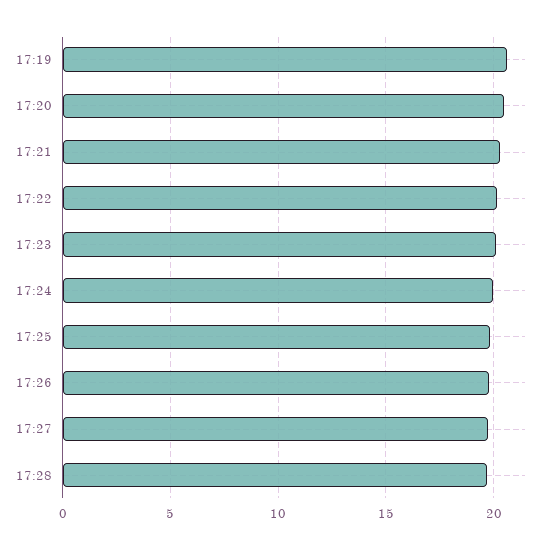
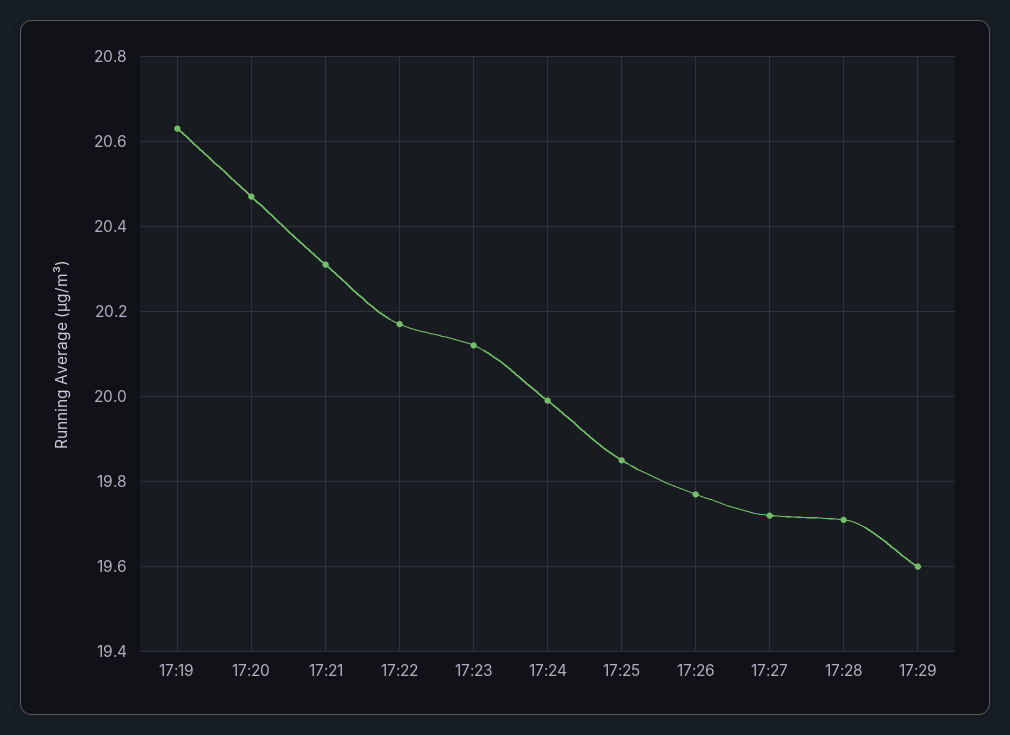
17:29: none -> 19.6

